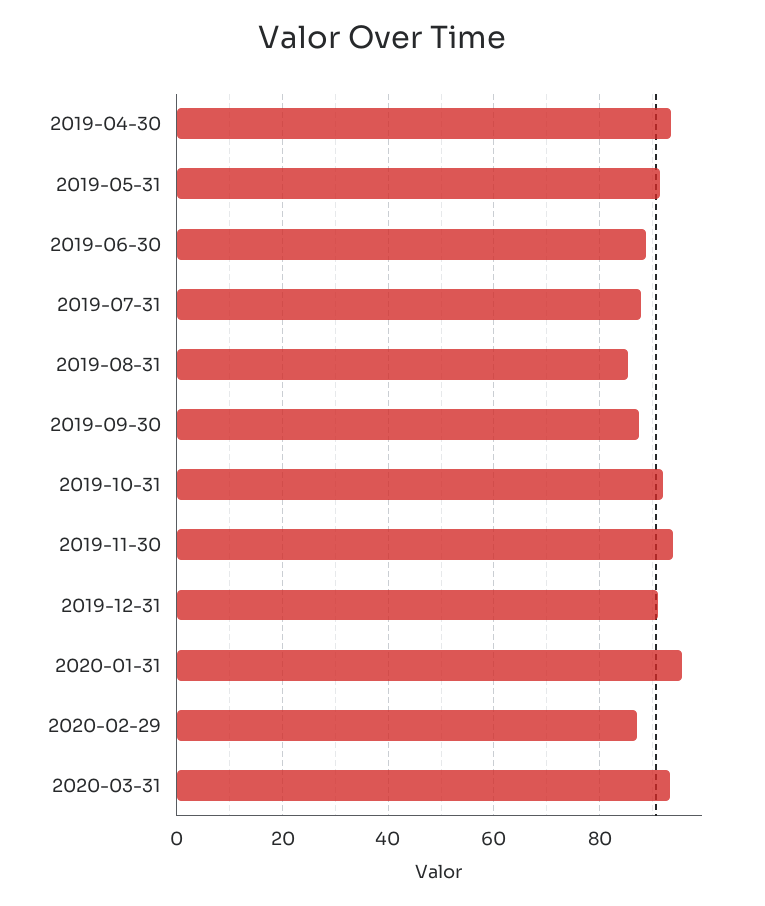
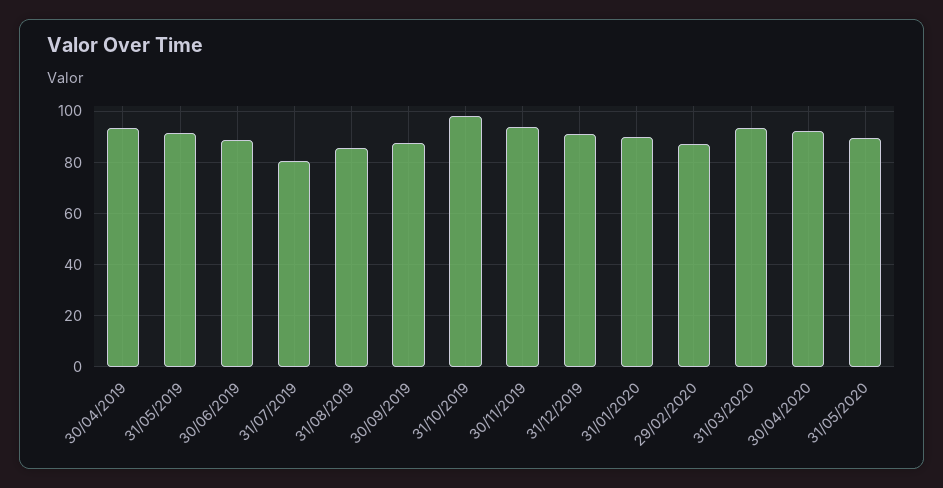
2019-07-31: 88 -> 80
2019-10-31: 92 -> 97.5
2020-01-31: 96 -> 90
30/04/2020: none -> 92.5
31/05/2020: none -> 90

